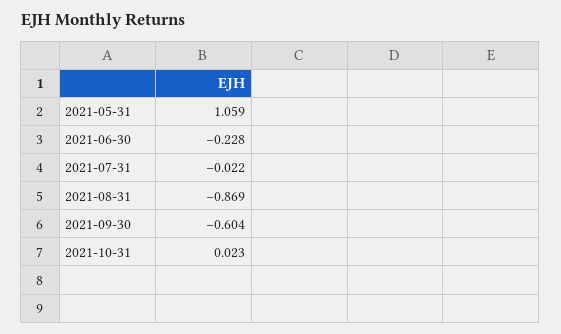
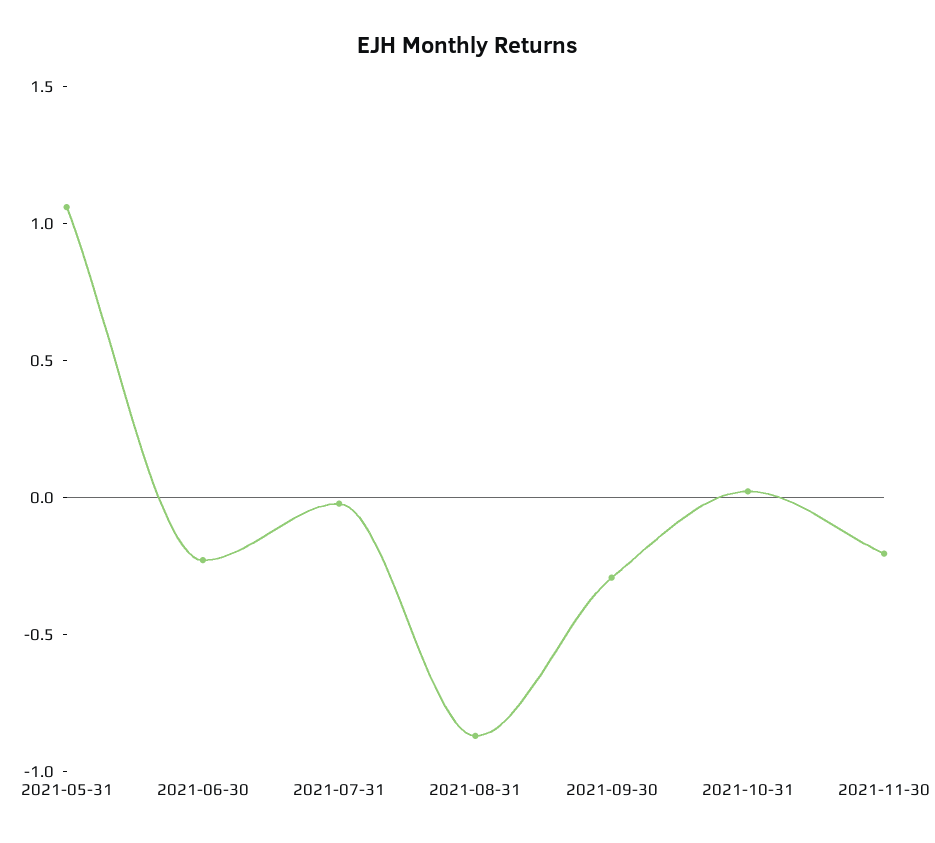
2021-09-30: -0.604 -> -0.3
2021-11-30: none -> -0.2

